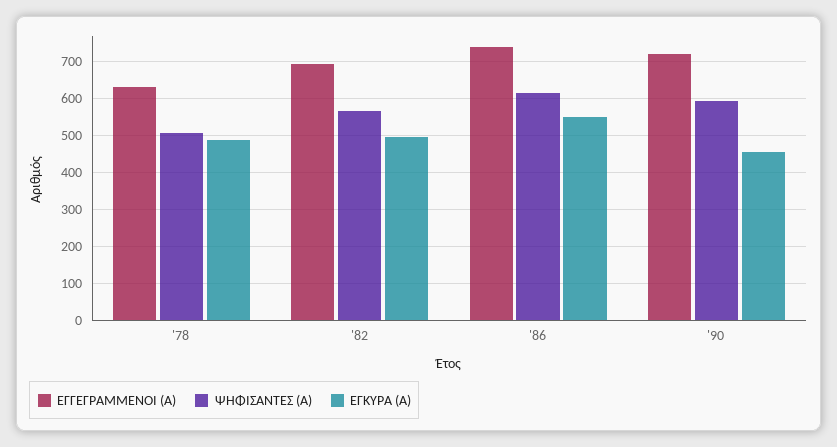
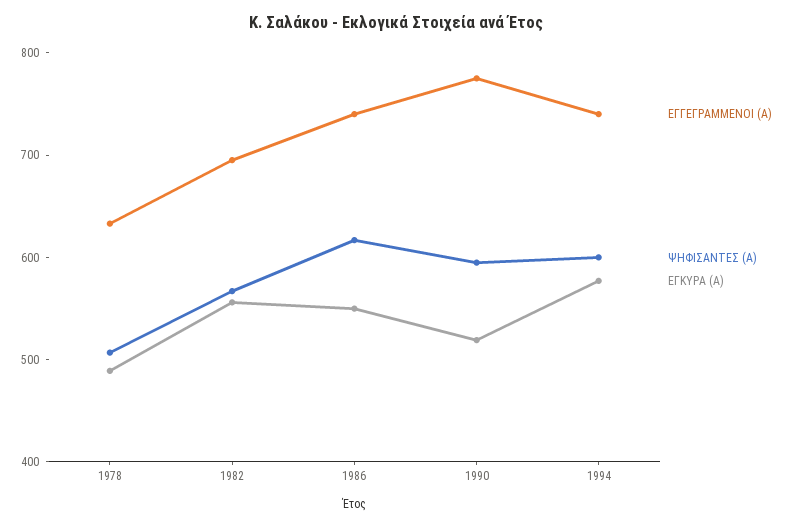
ΕΓΚΥΡΑ (Α), '82: 500 -> 560
ΕΓΓΕΓΡΑΜΜΕΝΟΙ (Α), '90: 720 -> 780
ΕΓΚΥΡΑ (Α), '90: 460 -> 520
ΕΓΓΕΓΡΑΜΜΕΝΟΙ (Α), 1994: none -> 740
ΨΗΦΙΣΑΝΤΕΣ (Α), 1994: none -> 600
ΕΓΚΥΡΑ (Α), 1994: none -> 580

